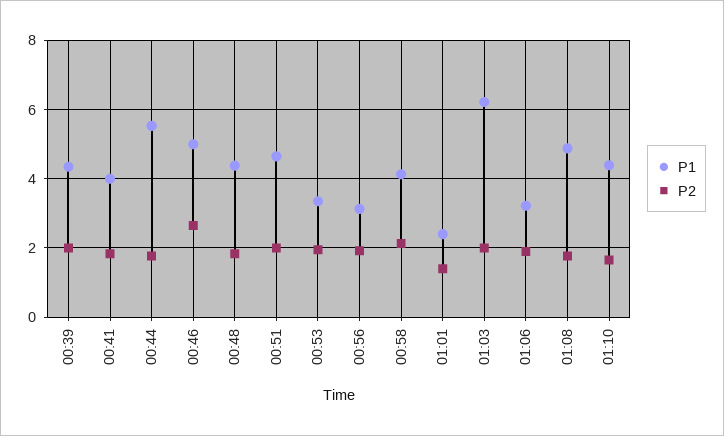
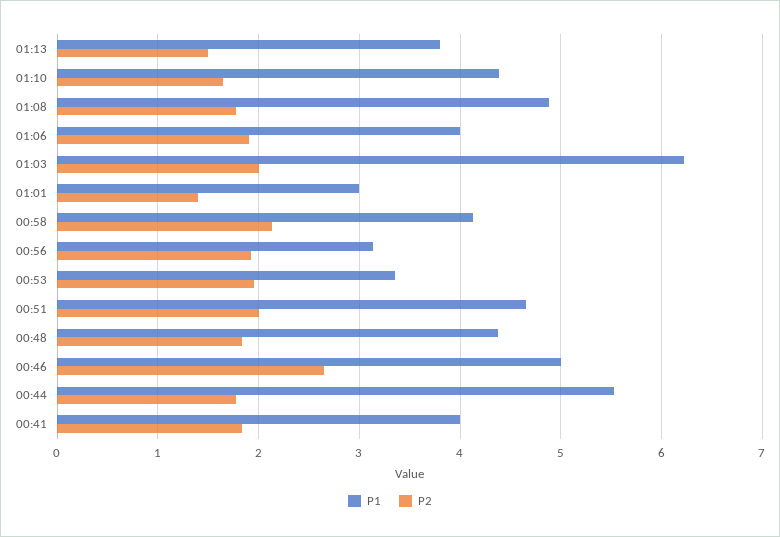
P1, 00:39: 4.4 -> none
P2, 00:39: 2 -> none
P1, 01:01: 2.4 -> 3
P1, 01:06: 3.2 -> 4
P1, 01:13: none -> 3.8
P2, 01:13: none -> 1.5

